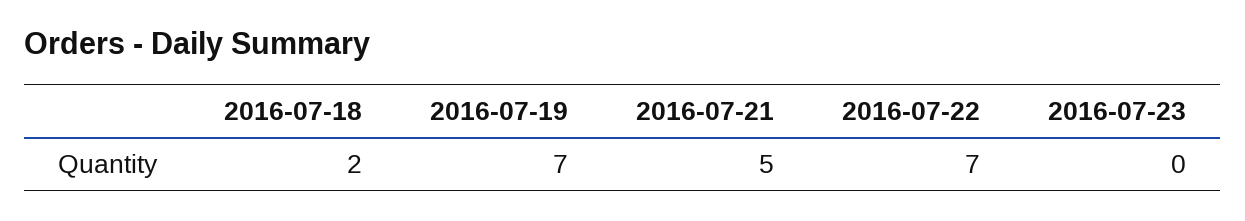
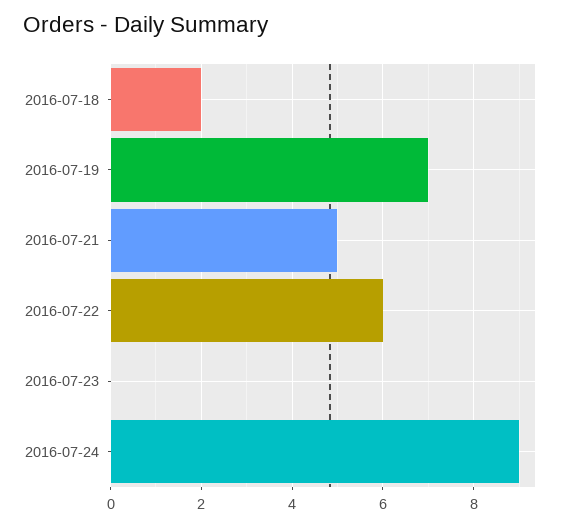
2016-07-22: 7 -> 6
2016-07-24: none -> 9

